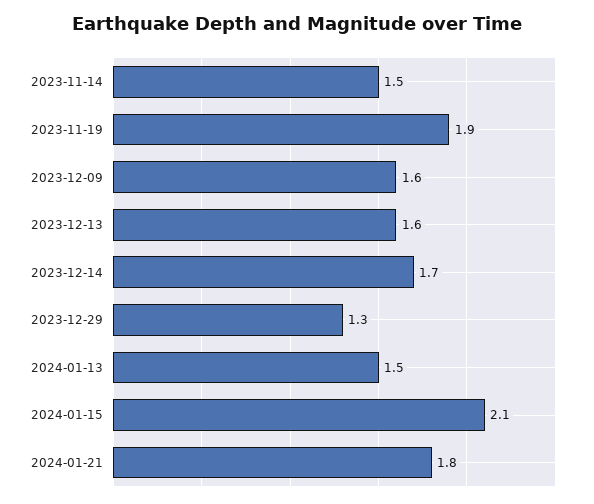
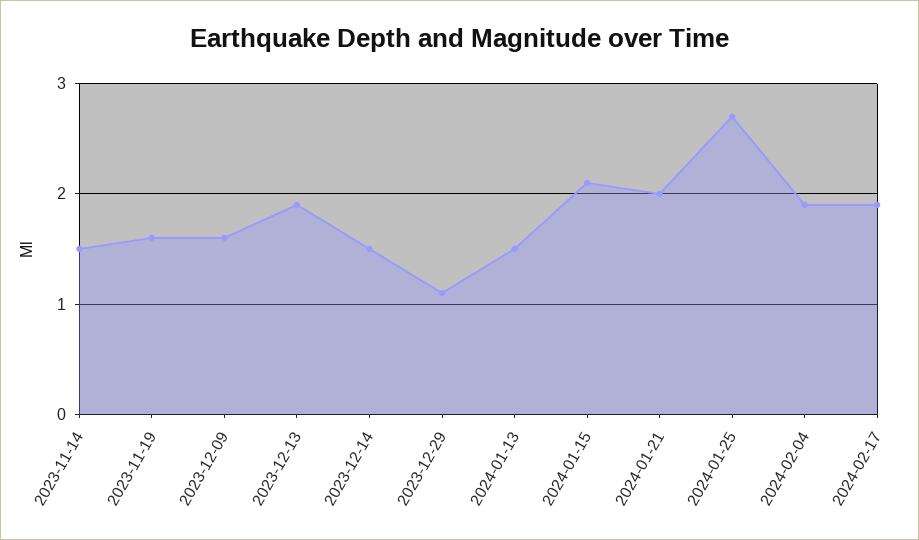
2023-11-19: 1.9 -> 1.6
2023-12-13: 1.6 -> 1.9
2023-12-14: 1.7 -> 1.5
2023-12-29: 1.3 -> 1.1
2024-01-21: 1.8 -> 2
2024-01-25: none -> 2.7
2024-02-04: none -> 1.9
2024-02-17: none -> 1.9

